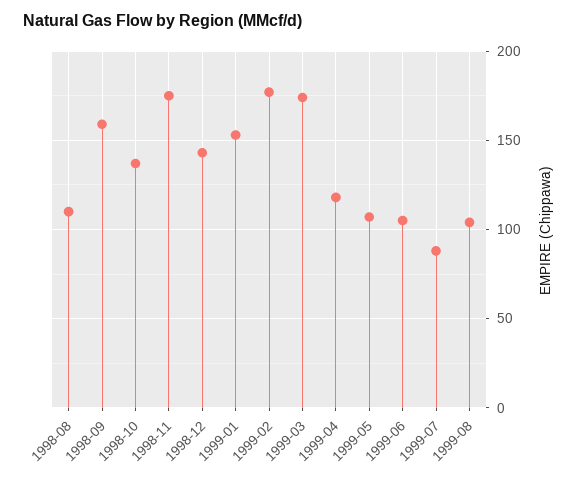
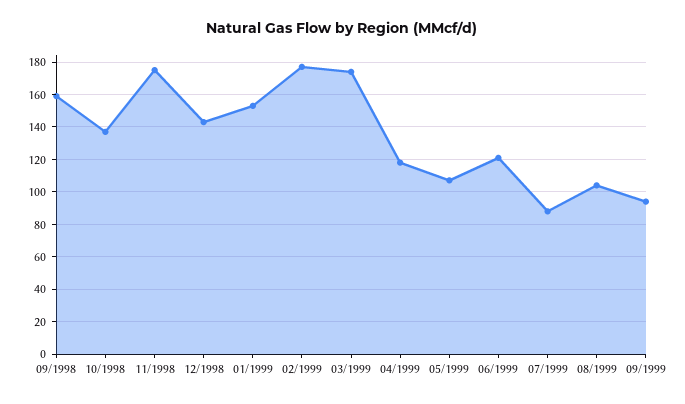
1998-08: 110 -> none
1999-06: 105 -> 120
09/1999: none -> 95

